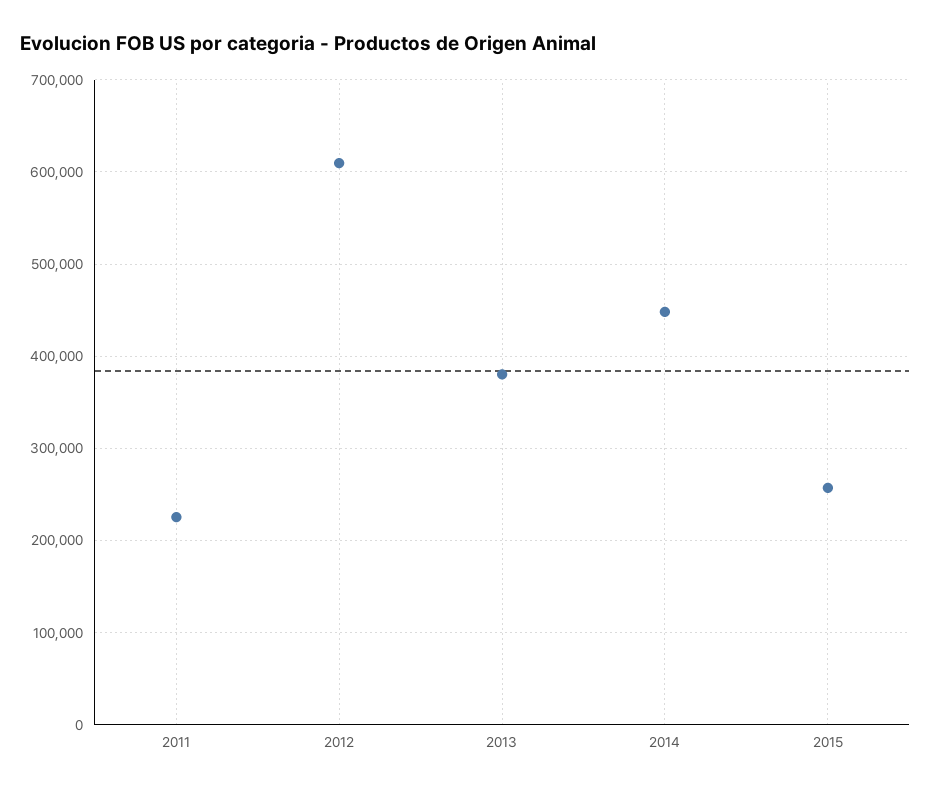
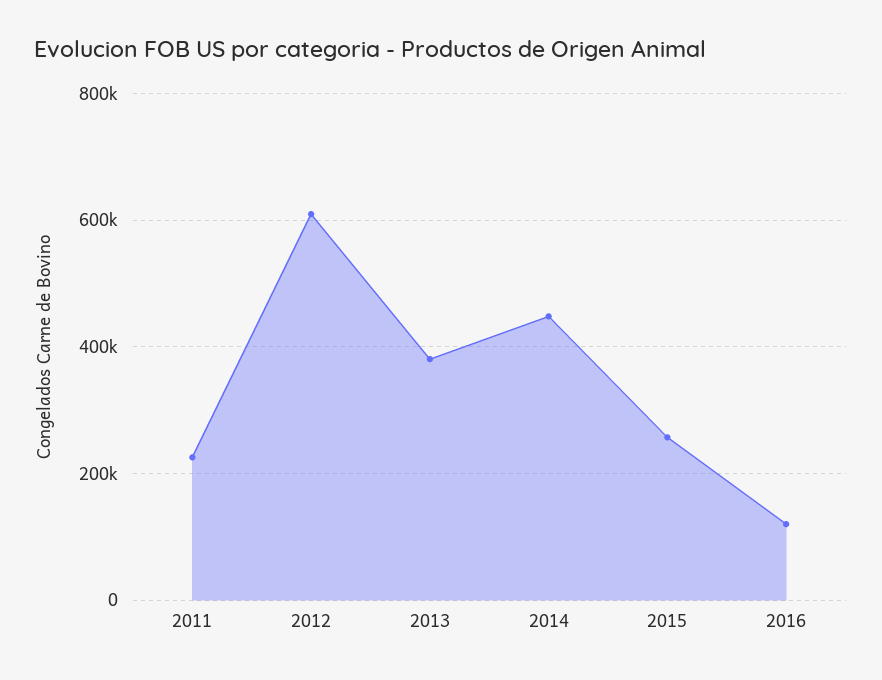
2016: none -> 120000

